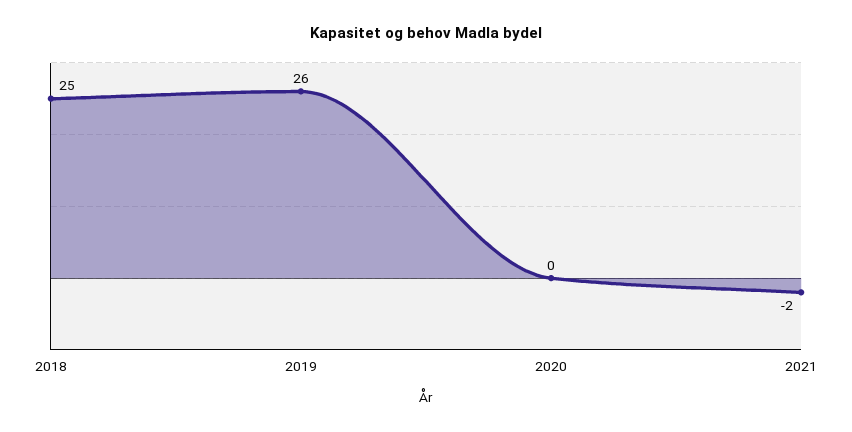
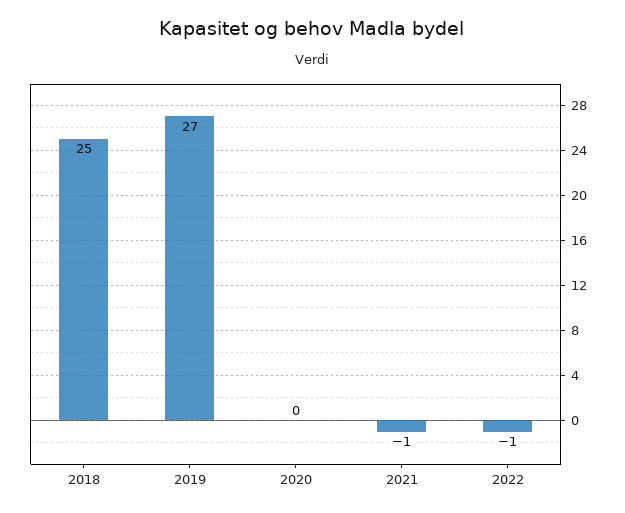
2019: 26 -> 27
2021: -2 -> -1
2022: none -> -1

